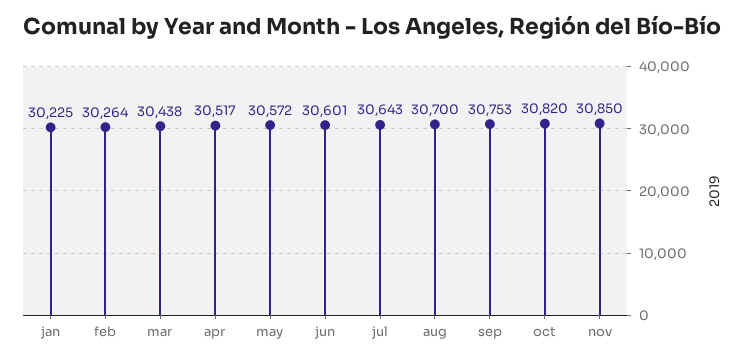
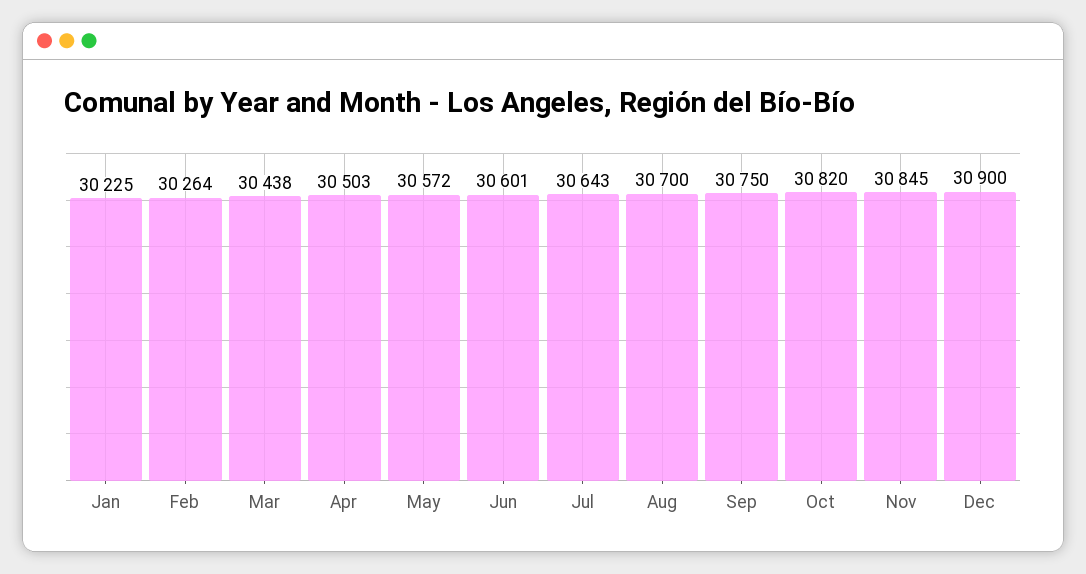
apr: 30517 -> 30503
sep: 30753 -> 30750
nov: 30850 -> 30845
Dec: none -> 30900

